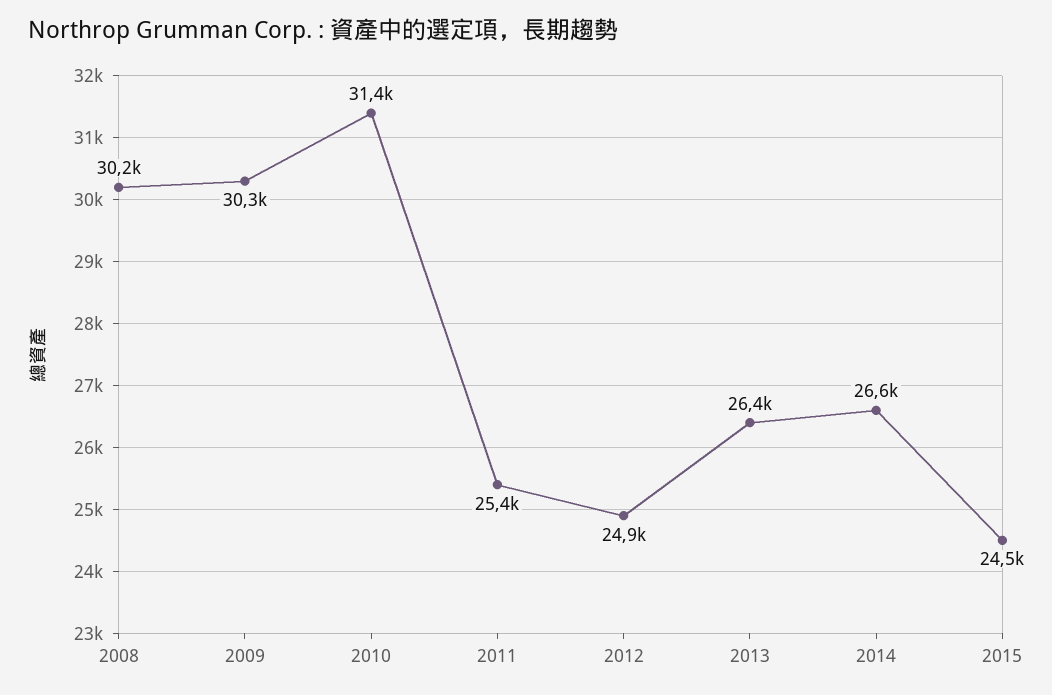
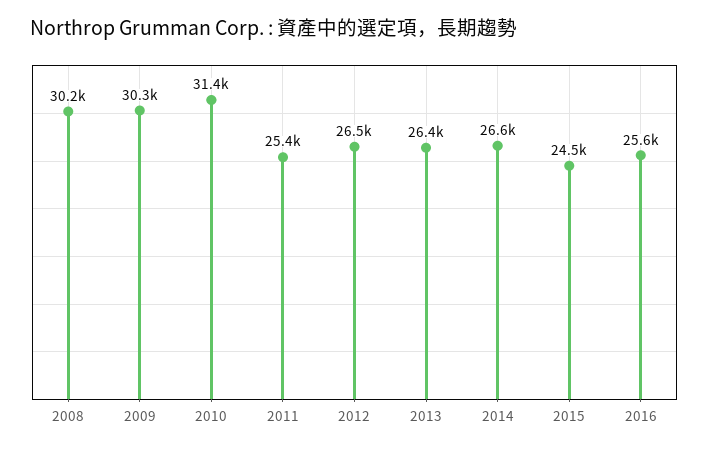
2012: 24900 -> 26500
2016: none -> 25600

